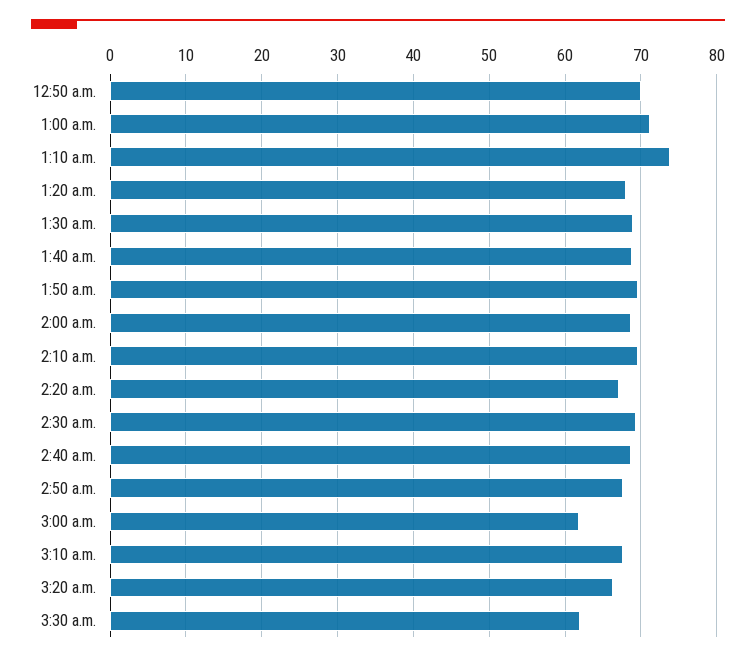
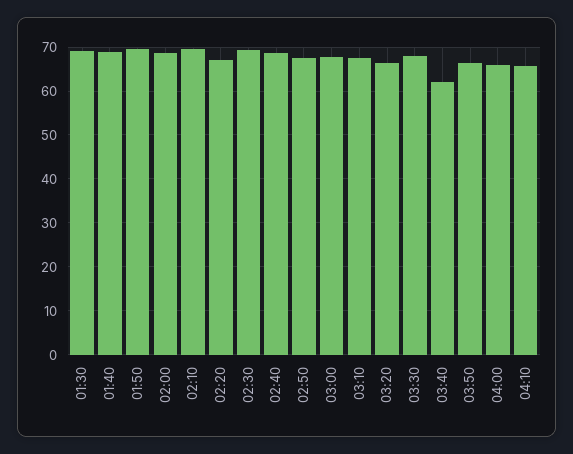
12:50 a.m.: 70 -> none
1:00 a.m.: 71 -> none
1:10 a.m.: 74 -> none
1:20 a.m.: 68 -> none
3:00 a.m.: 62 -> 68
3:30 a.m.: 62 -> 68
03:40: none -> 62
03:50: none -> 66
04:00: none -> 66
04:10: none -> 66

